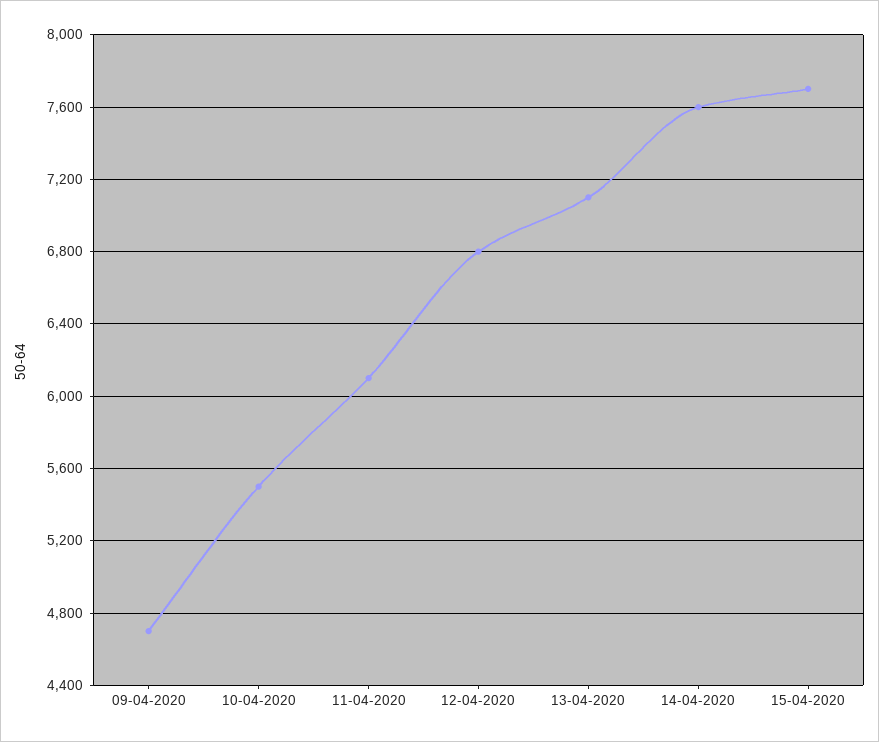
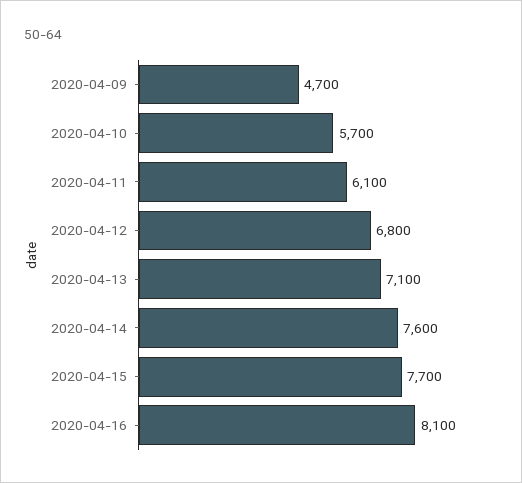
10-04-2020: 5500 -> 5700
2020-04-16: none -> 8100

